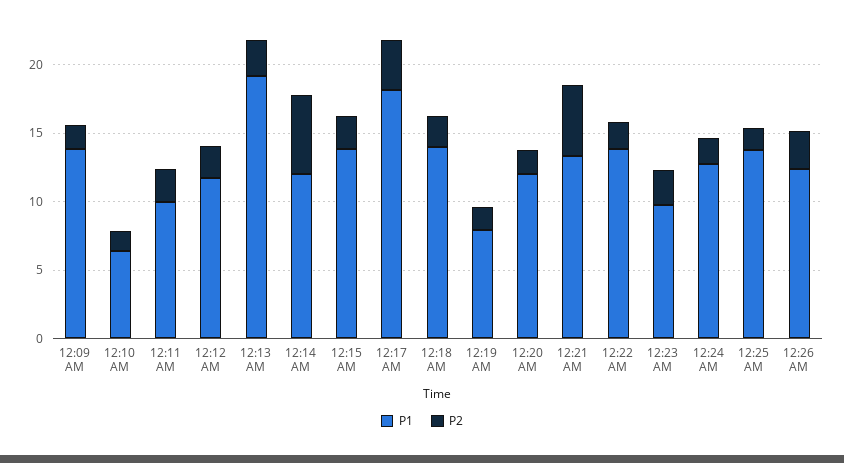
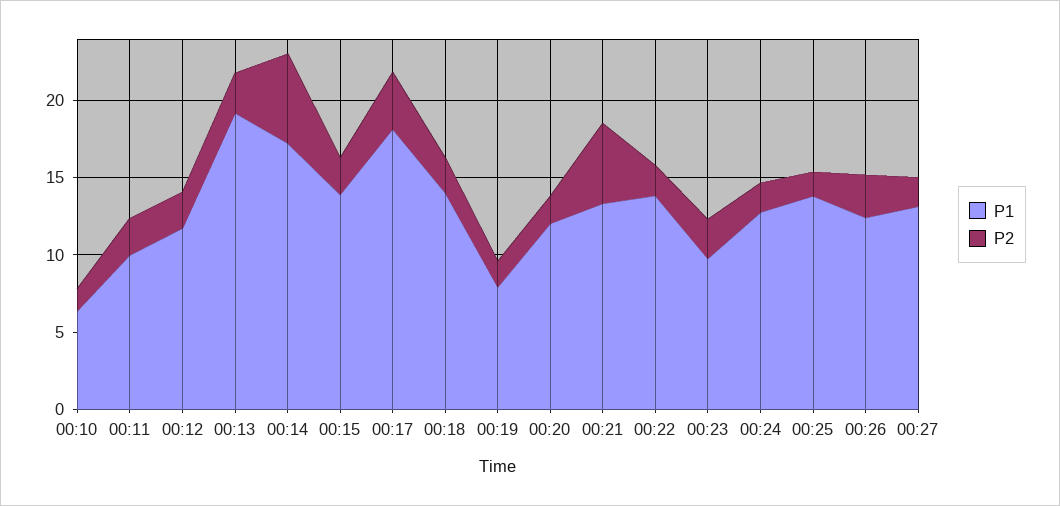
P1, 12:09 AM: 14 -> none
P2, 12:09 AM: 2 -> none
P1, 12:14 AM: 12 -> 17
P1, 00:27: none -> 13
P2, 00:27: none -> 2

